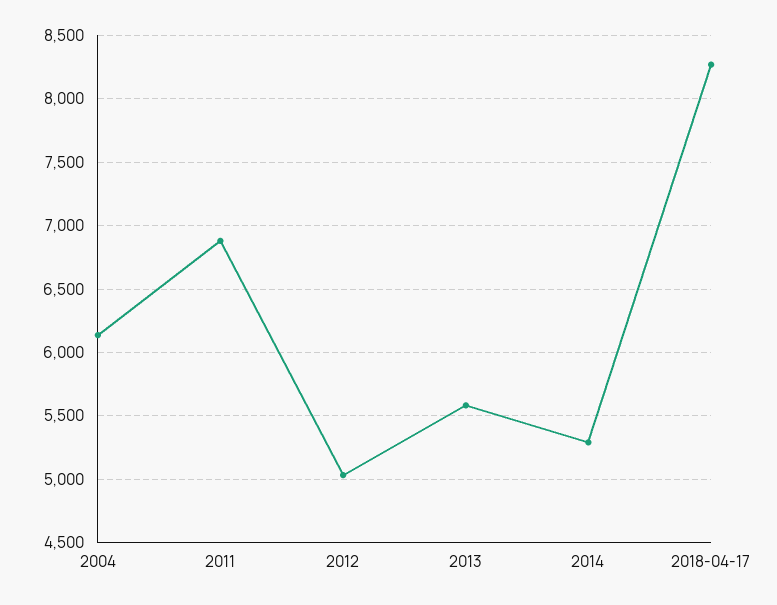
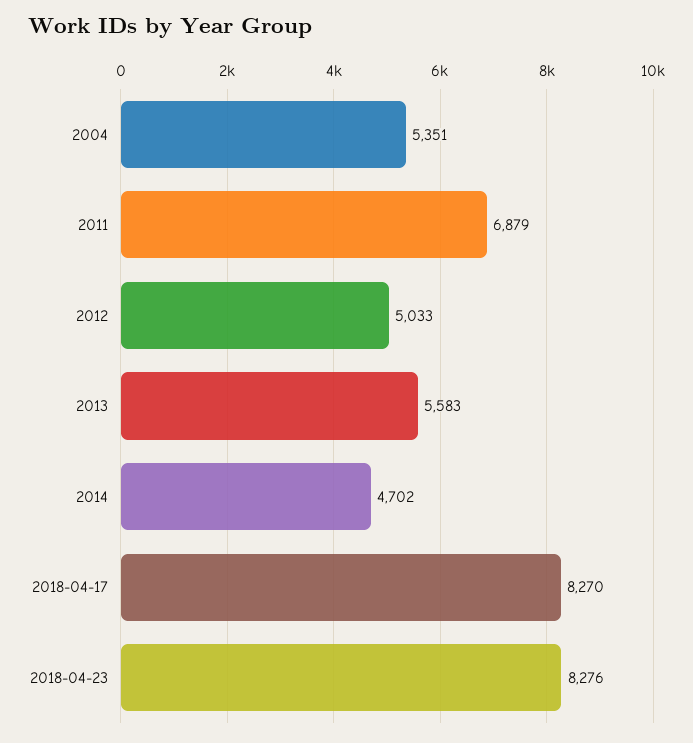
2004: 6150 -> 5351
2014: 5300 -> 4702
2018-04-23: none -> 8276

